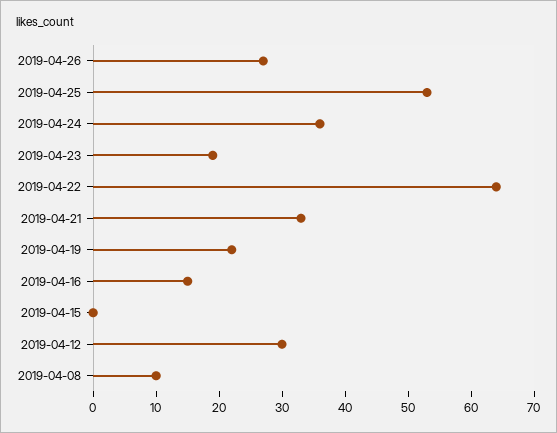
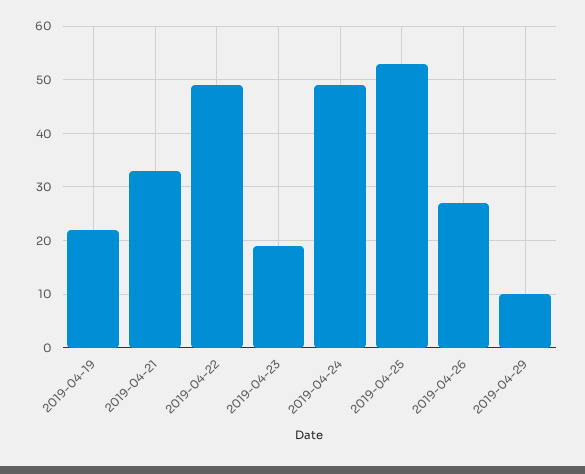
2019-04-24: 35 -> 50
2019-04-22: 65 -> 50
2019-04-16: 15 -> none
2019-04-15: 0 -> none
2019-04-12: 30 -> none
2019-04-08: 10 -> none
2019-04-29: none -> 10

